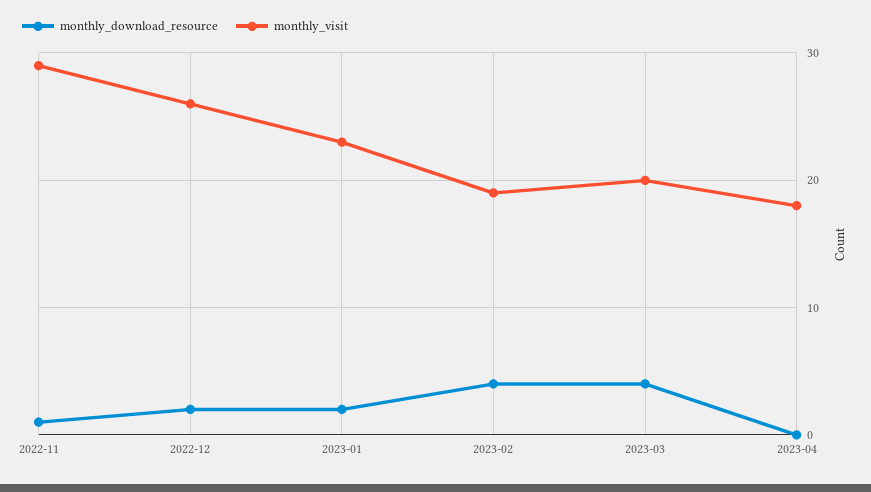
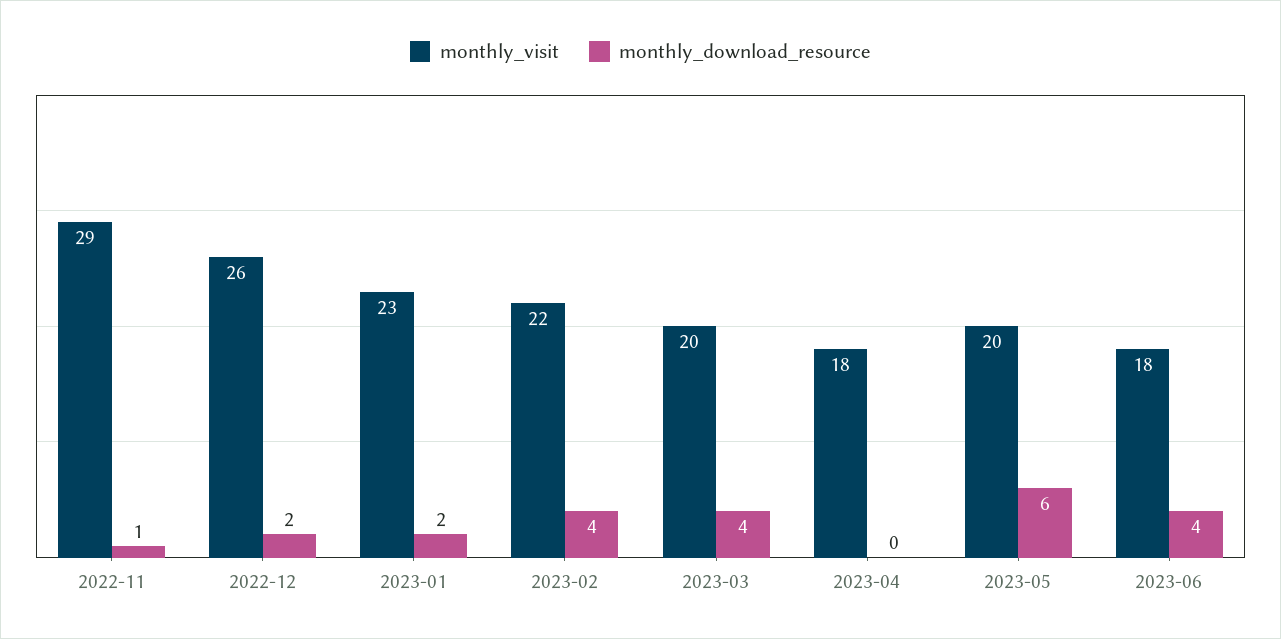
monthly_visit, 2023-02: 19 -> 22
monthly_visit, 2023-05: none -> 20
monthly_download_resource, 2023-05: none -> 6
monthly_visit, 2023-06: none -> 18
monthly_download_resource, 2023-06: none -> 4

